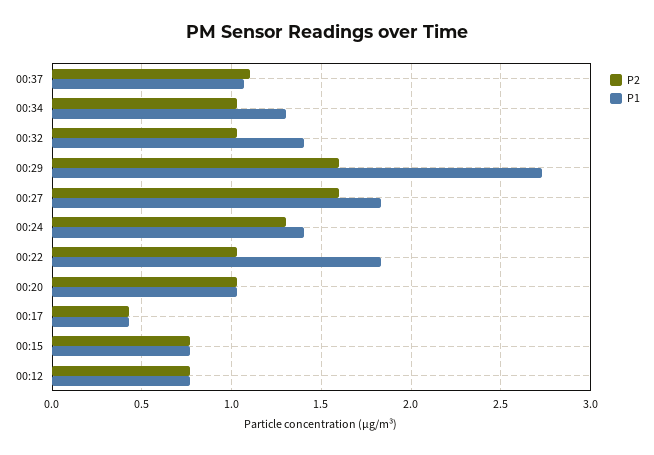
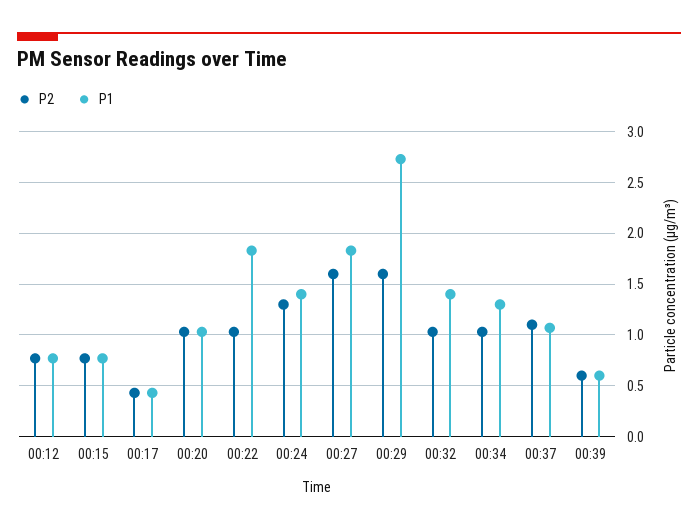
P2, 00:39: none -> 0.6
P1, 00:39: none -> 0.6

